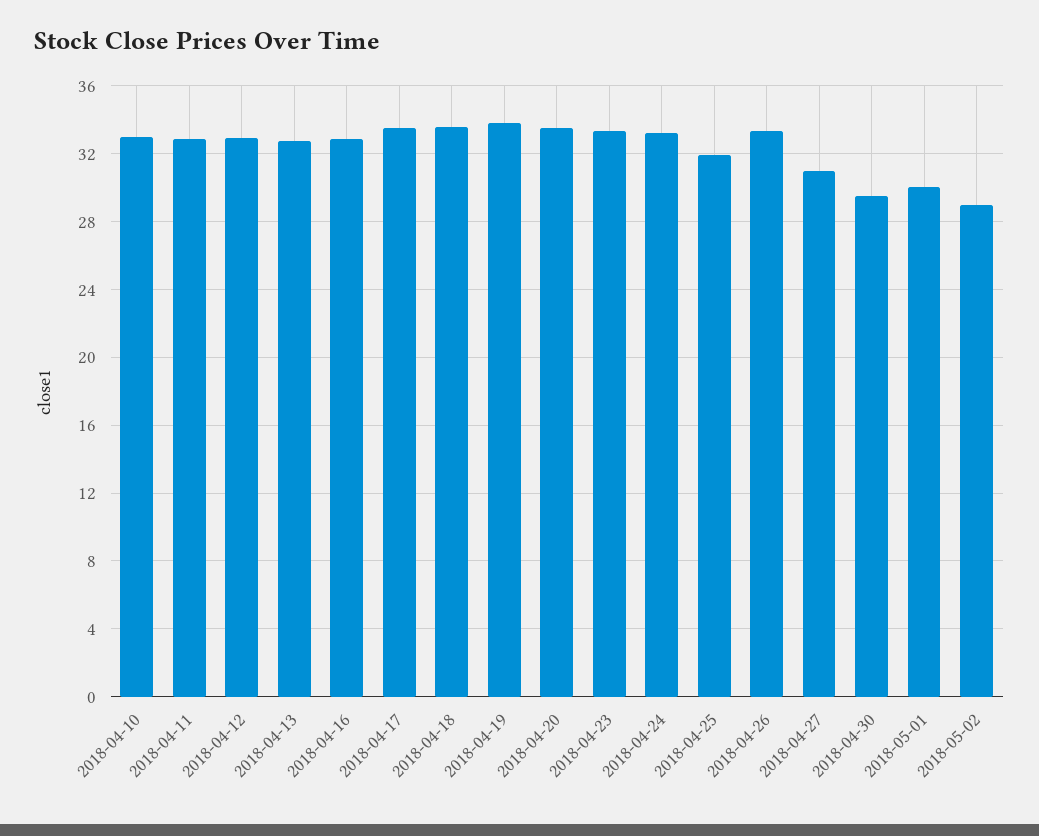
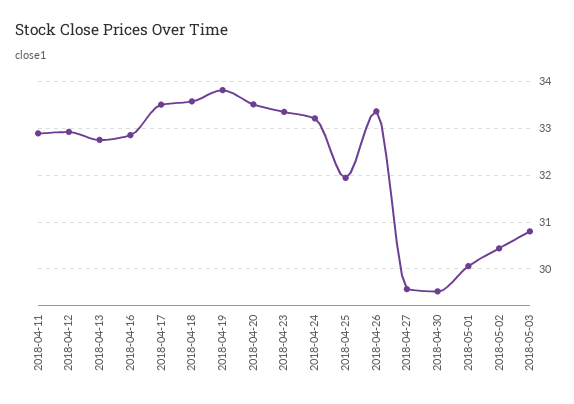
2018-04-10: 33 -> none
2018-04-27: 31 -> 29.6
2018-05-02: 29 -> 30.4
2018-05-03: none -> 30.8

